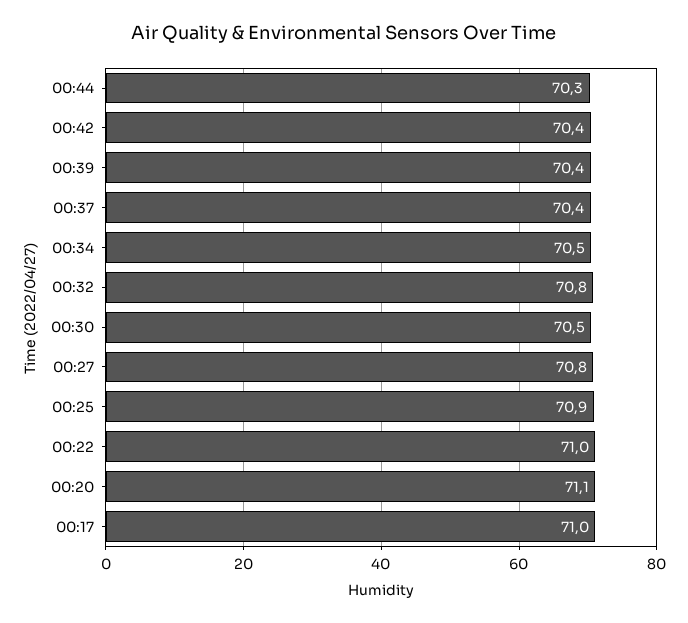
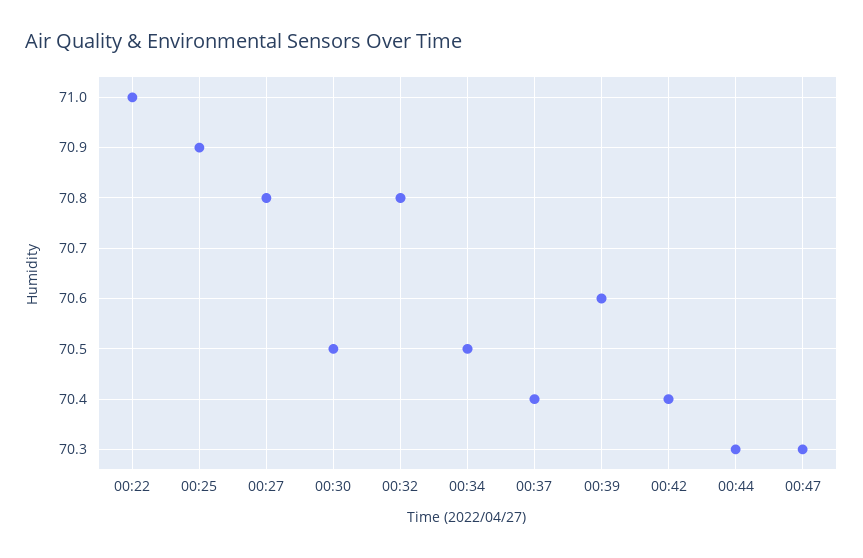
00:39: 70.4 -> 70.6
00:20: 71.1 -> none
00:17: 71 -> none
00:47: none -> 70.3

